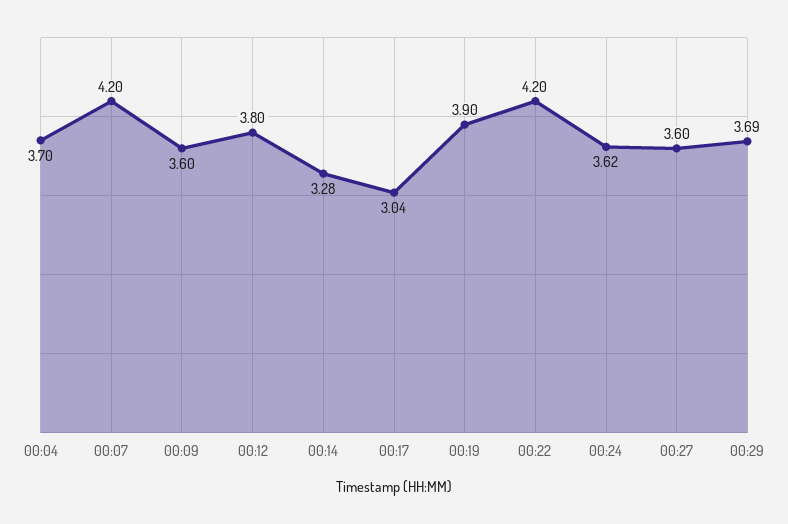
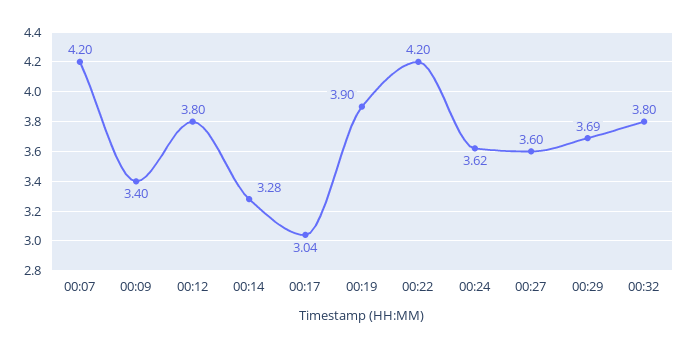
00:04: 3.7 -> none
00:09: 3.6 -> 3.4
00:32: none -> 3.8

